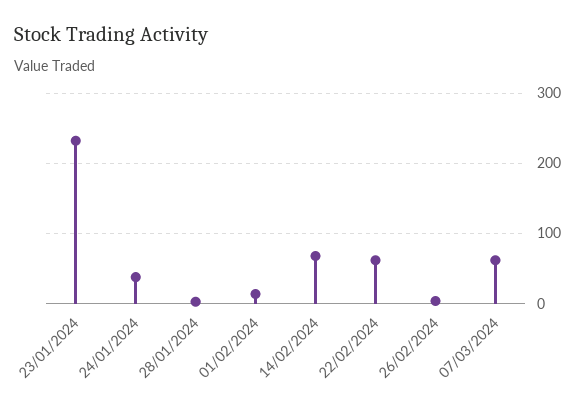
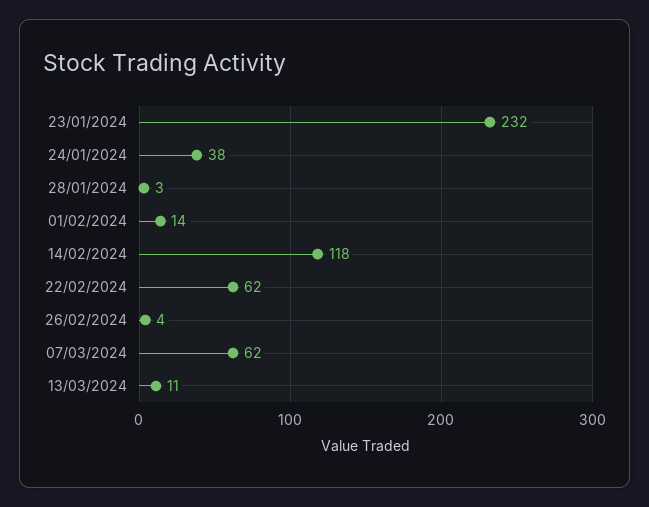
14/02/2024: 70 -> 118
13/03/2024: none -> 11

